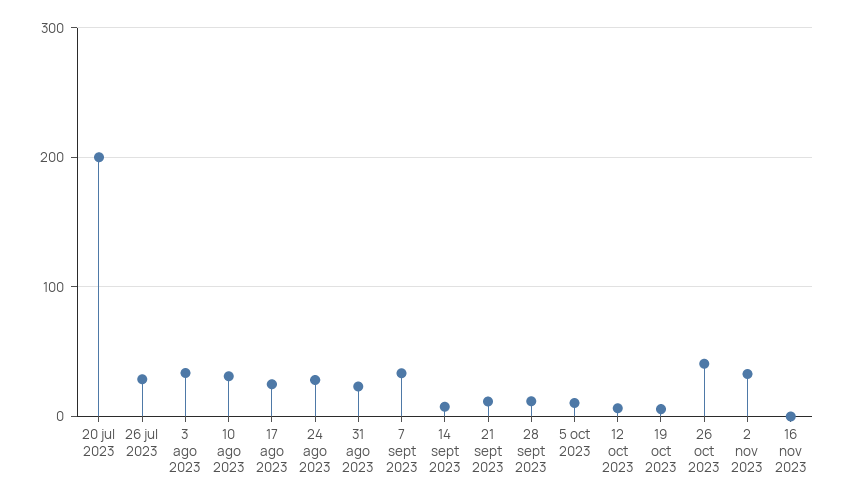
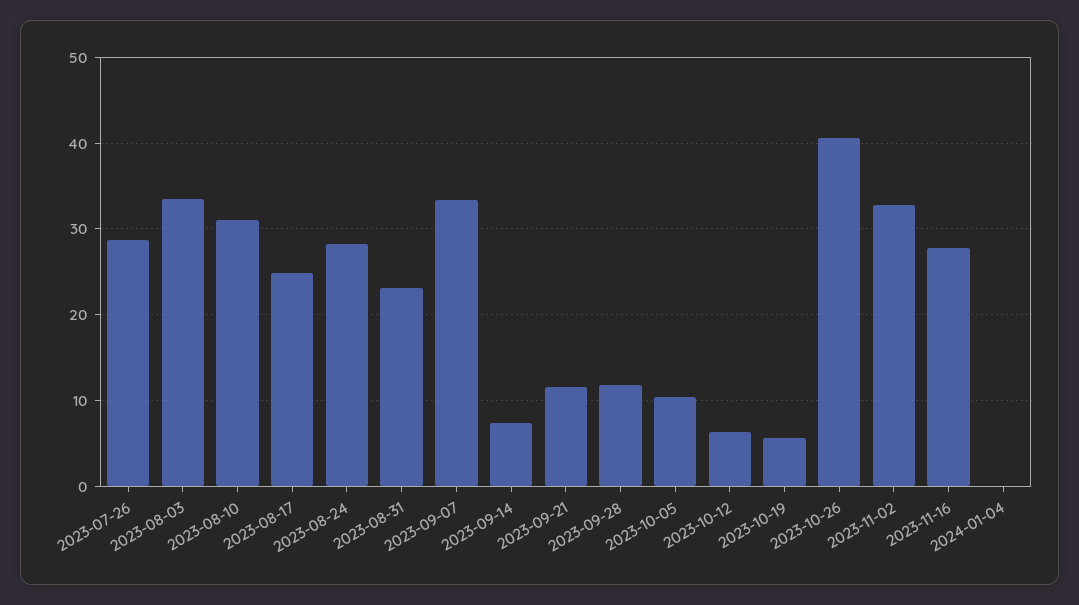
20 jul 2023: 200 -> none
16 nov 2023: 0 -> 28
2024-01-04: none -> 0

